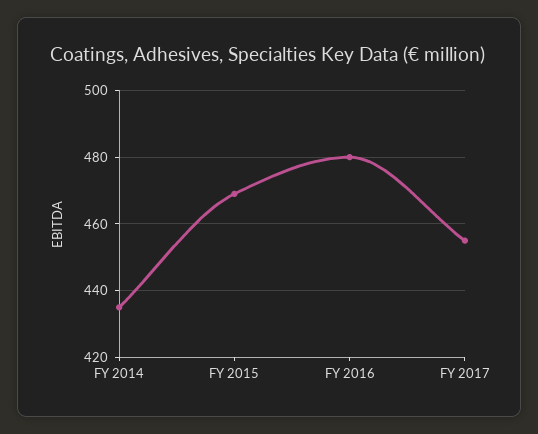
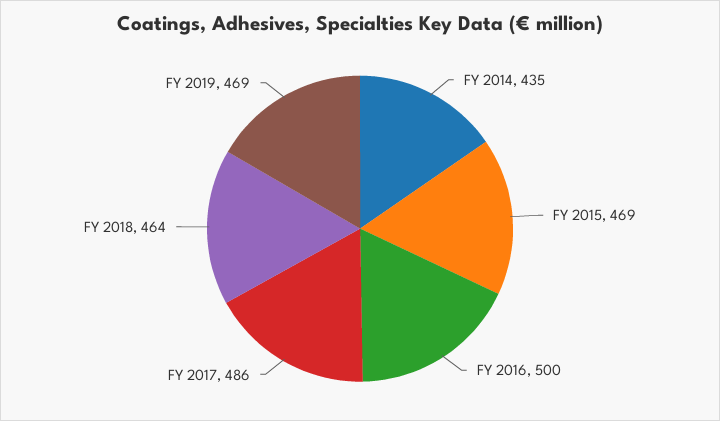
FY 2016: 480 -> 500
FY 2017: 455 -> 486
FY 2018: none -> 464
FY 2019: none -> 469

